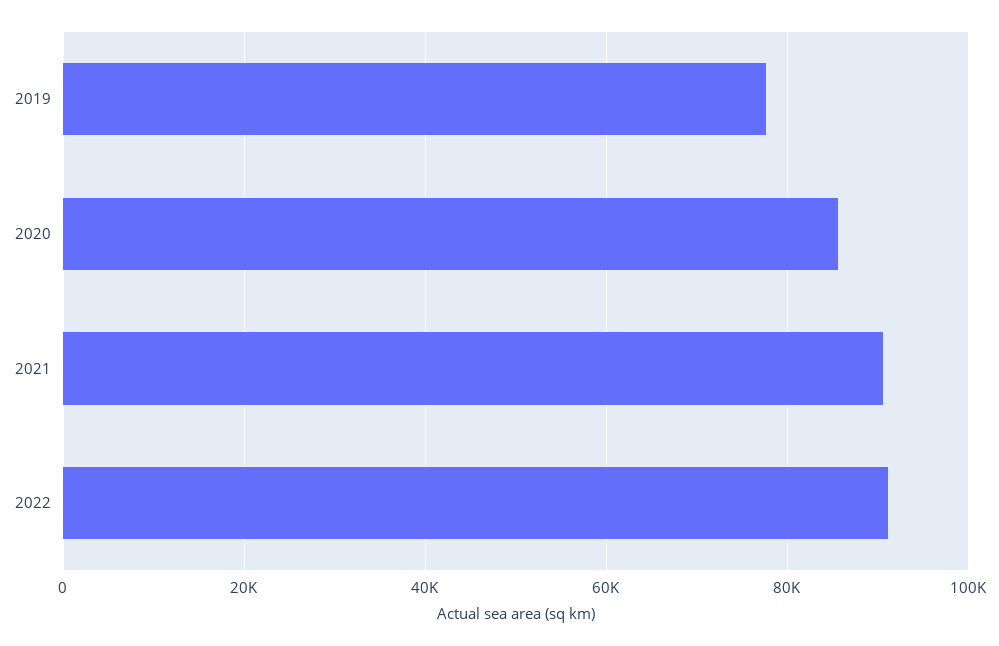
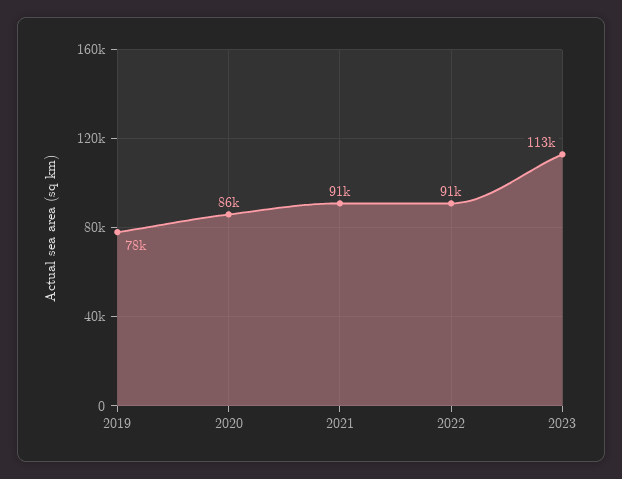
2023: none -> 113000

